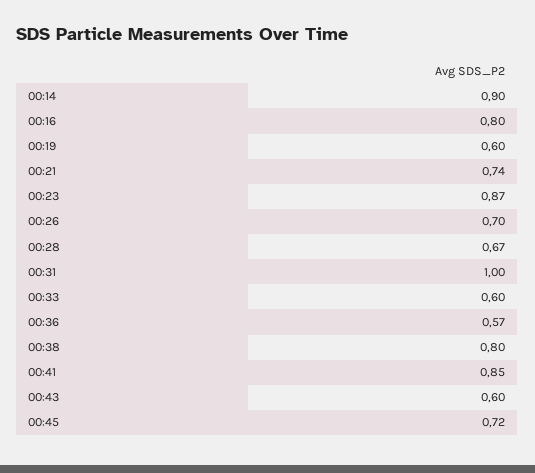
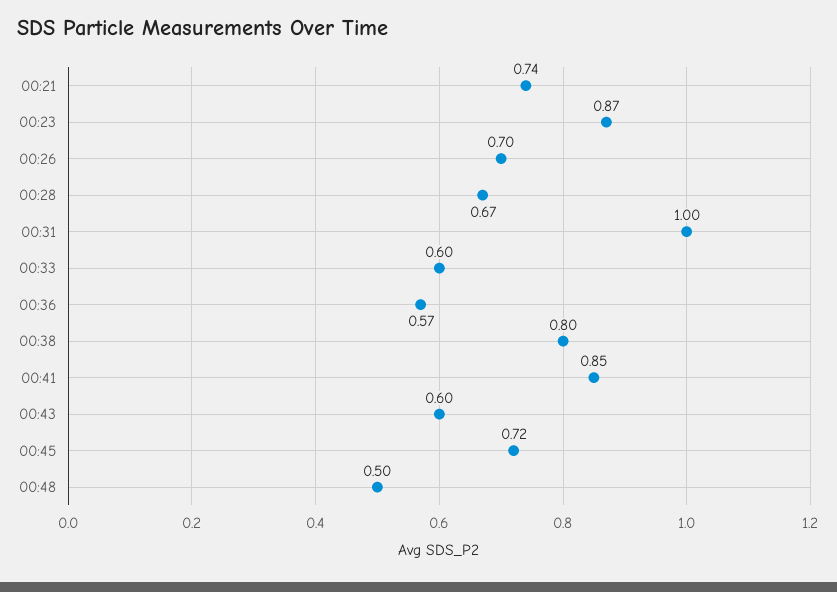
00:14: 0.9 -> none
00:16: 0.8 -> none
00:19: 0.6 -> none
00:48: none -> 0.5

